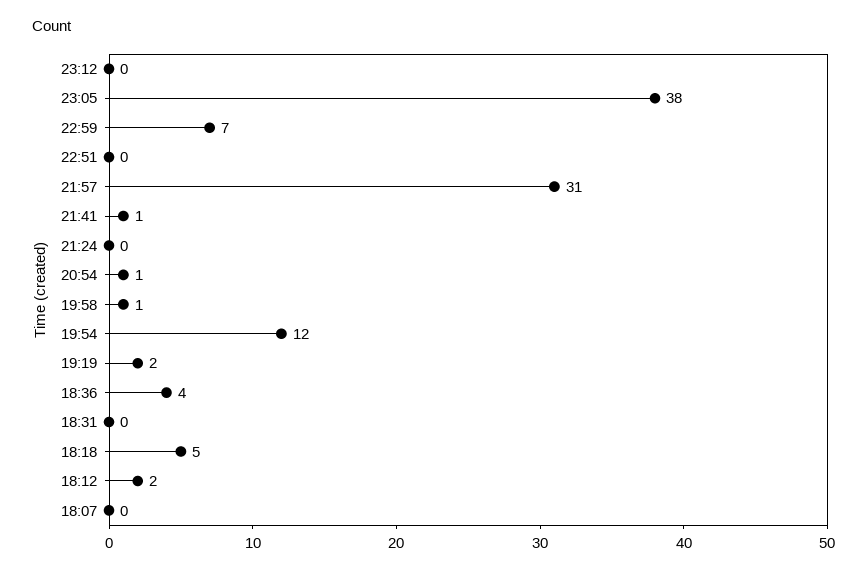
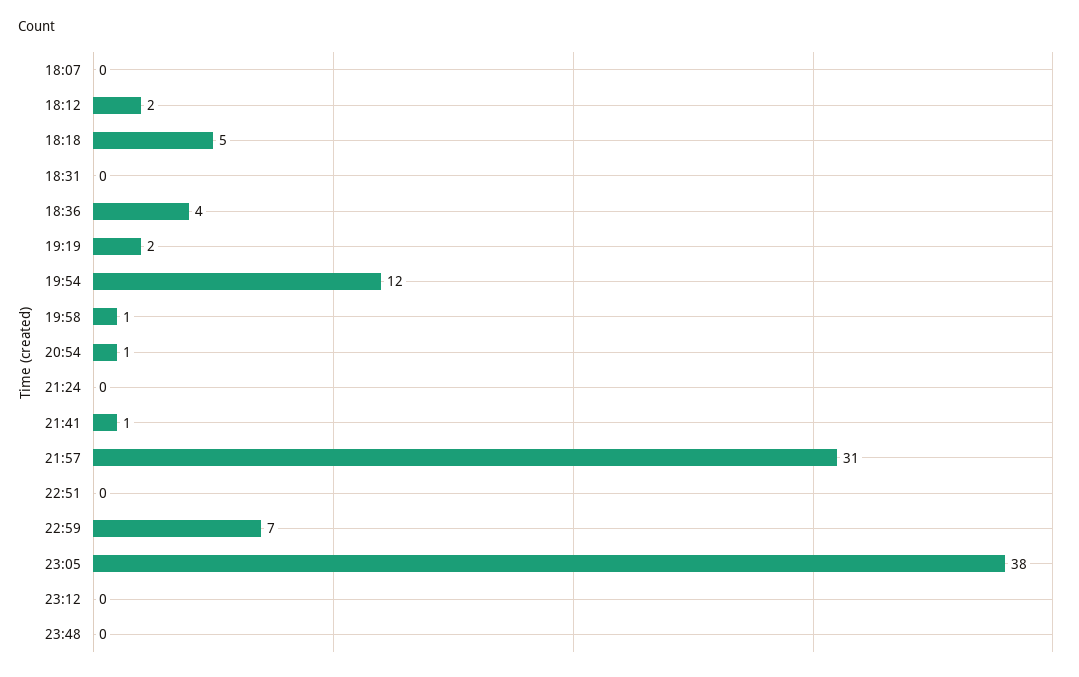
23:48: none -> 0

